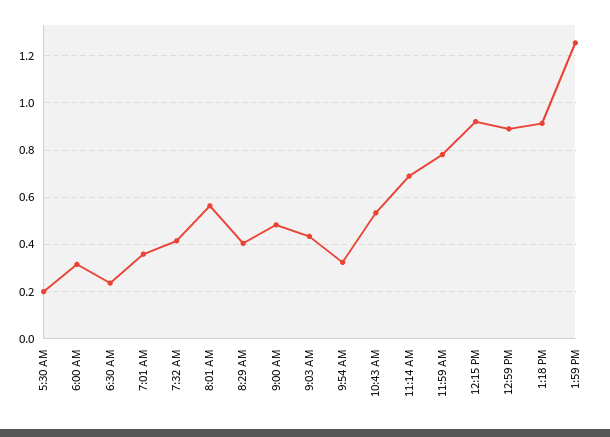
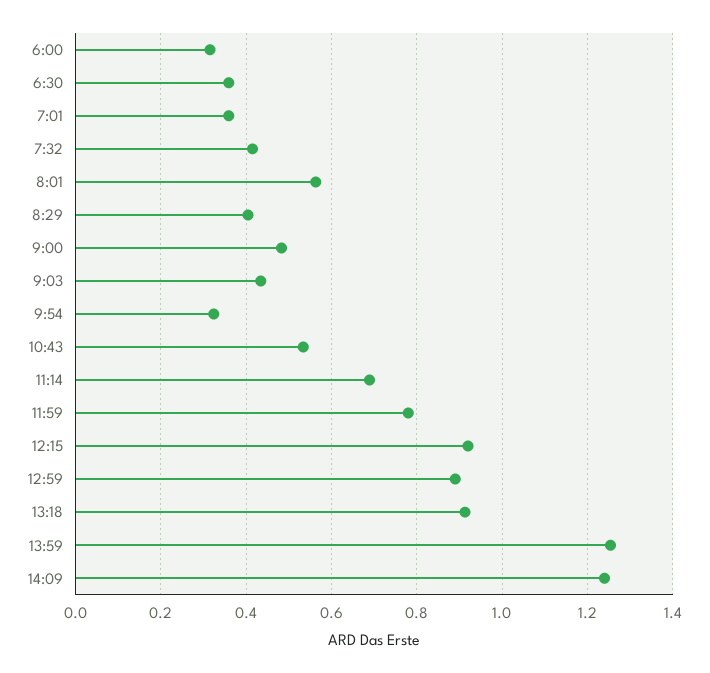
5:30 AM: 0.2 -> none
6:30 AM: 0.25 -> 0.36
14:09: none -> 1.24

